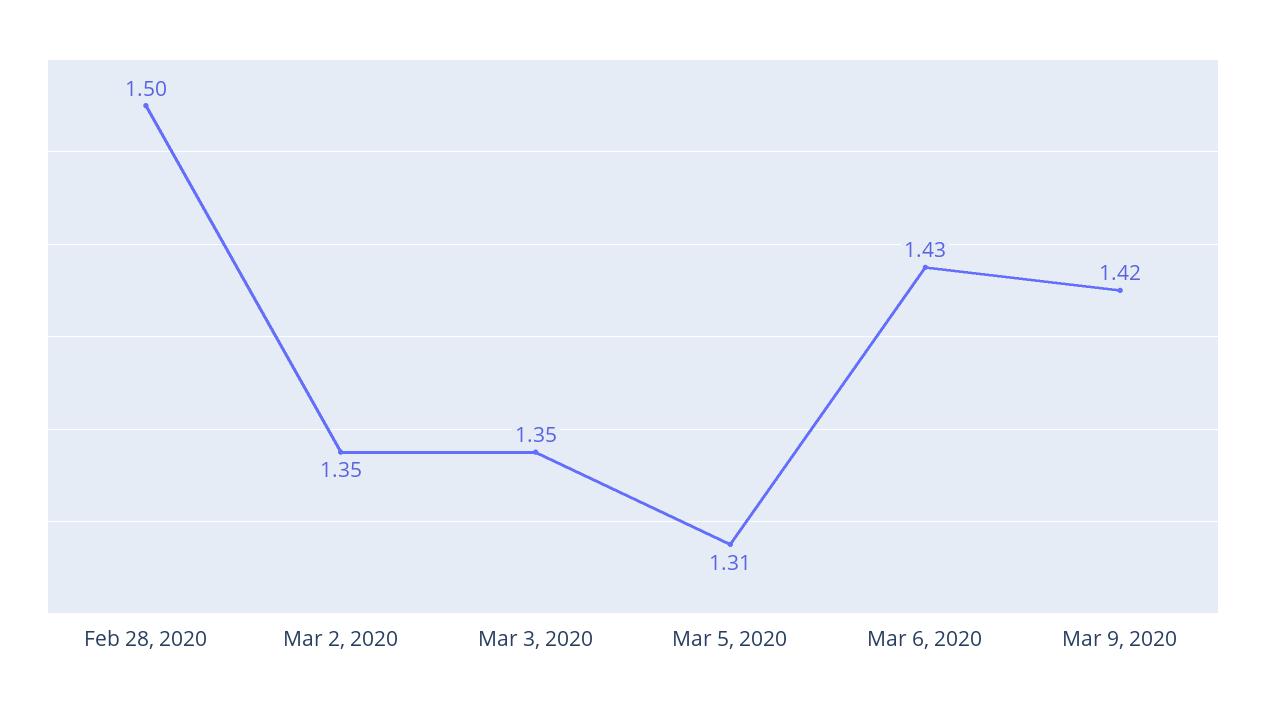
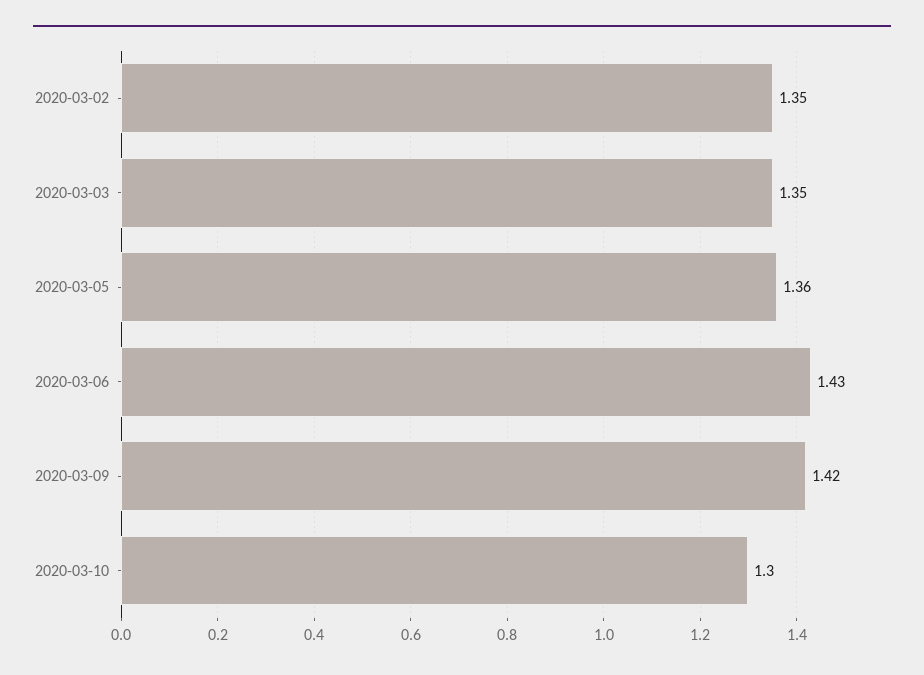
Feb 28, 2020: 1.5 -> none
Mar 5, 2020: 1.31 -> 1.36
2020-03-10: none -> 1.3

